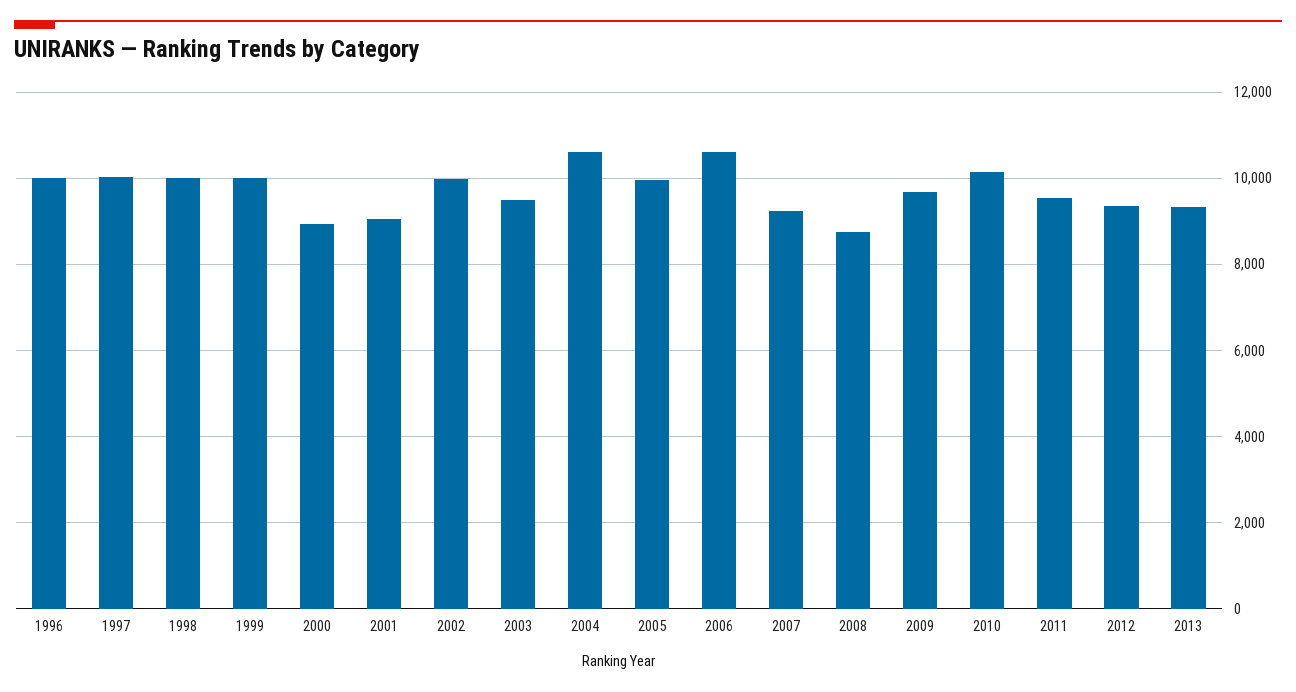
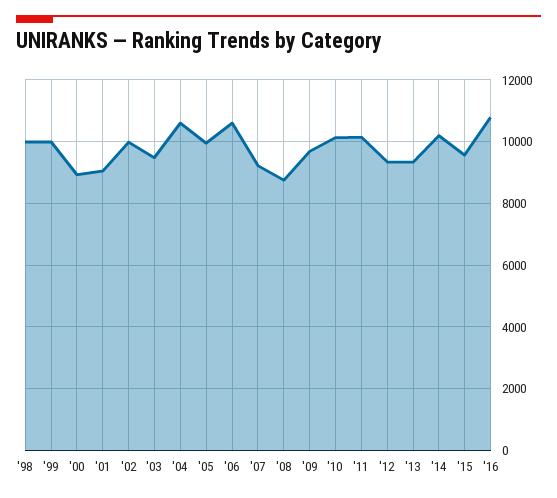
1996: 10000 -> none
1997: 10000 -> none
2011: 9600 -> 10200
'14: none -> 10200
'15: none -> 9600
'16: none -> 10800

